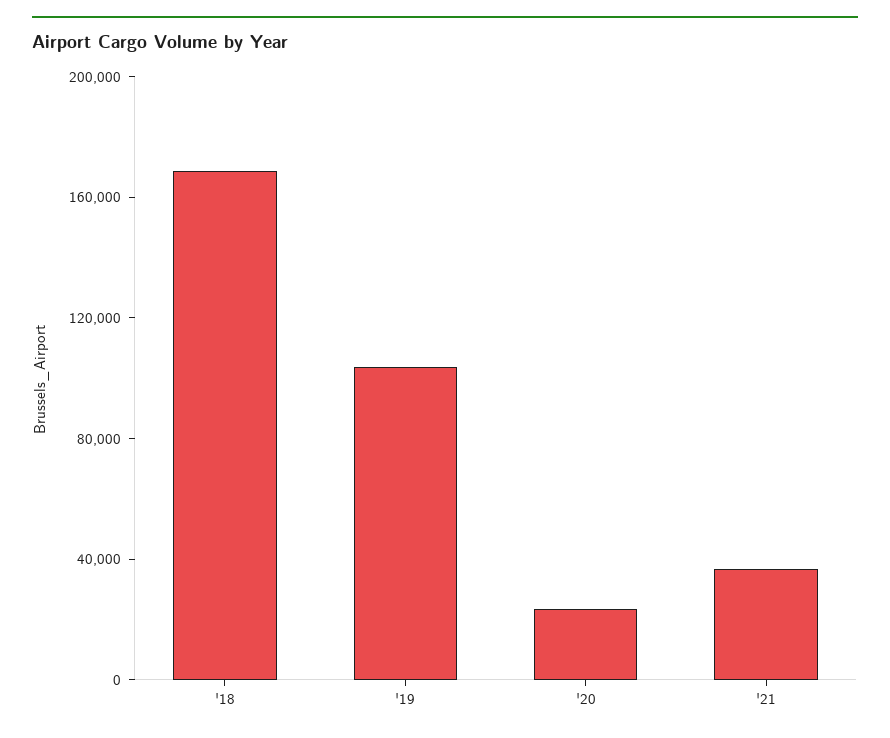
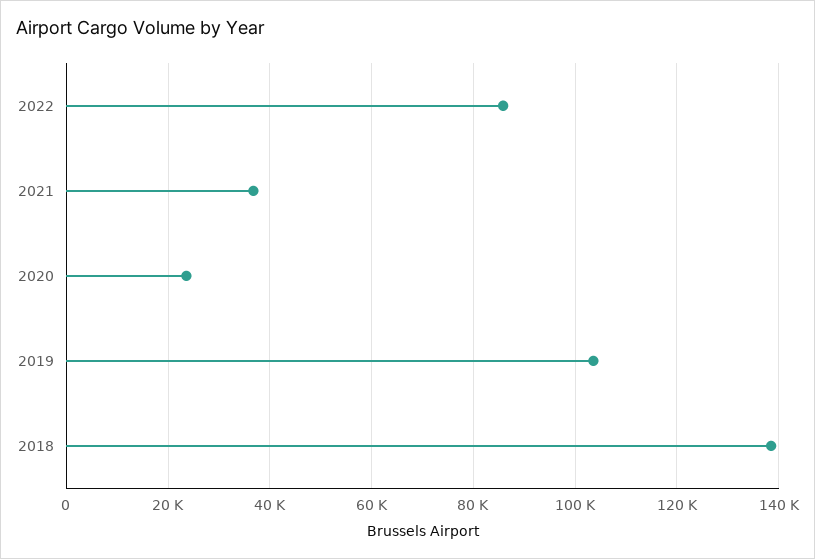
'18: 170000 -> 138000
2022: none -> 86000

